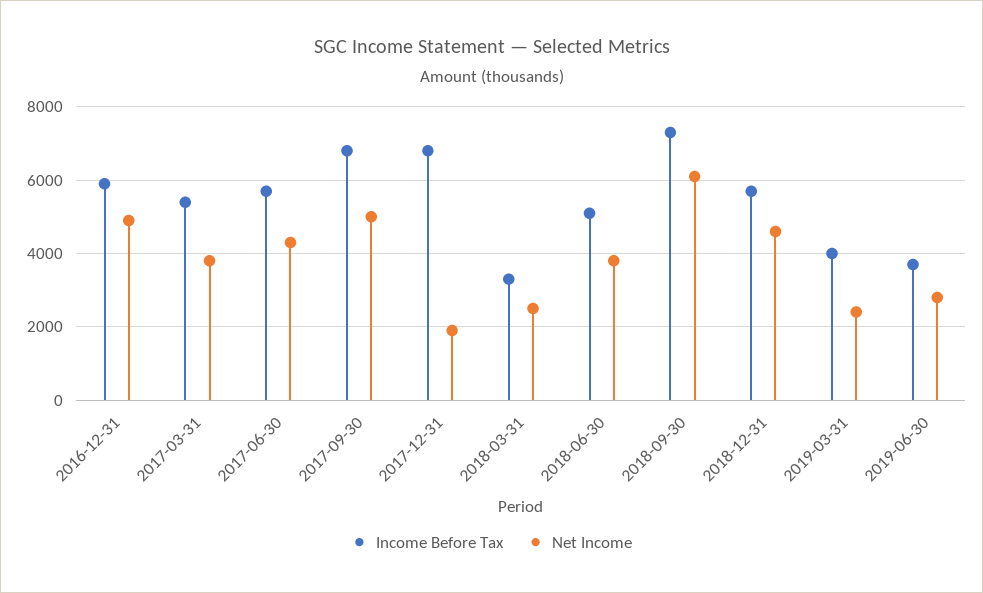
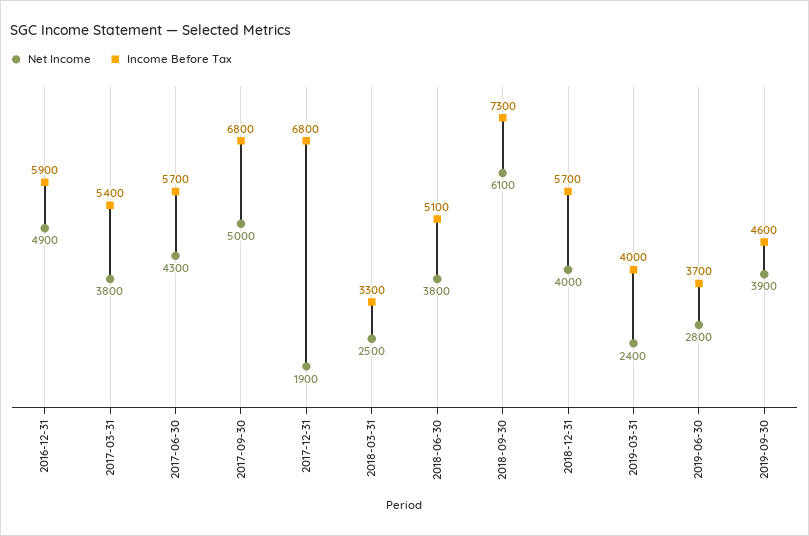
Net Income, 2018-12-31: 4600 -> 4000
Net Income, 2019-09-30: none -> 3900
Income Before Tax, 2019-09-30: none -> 4600

